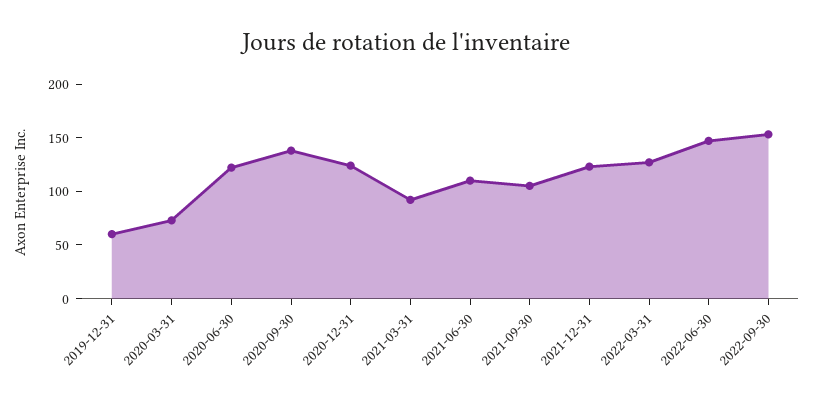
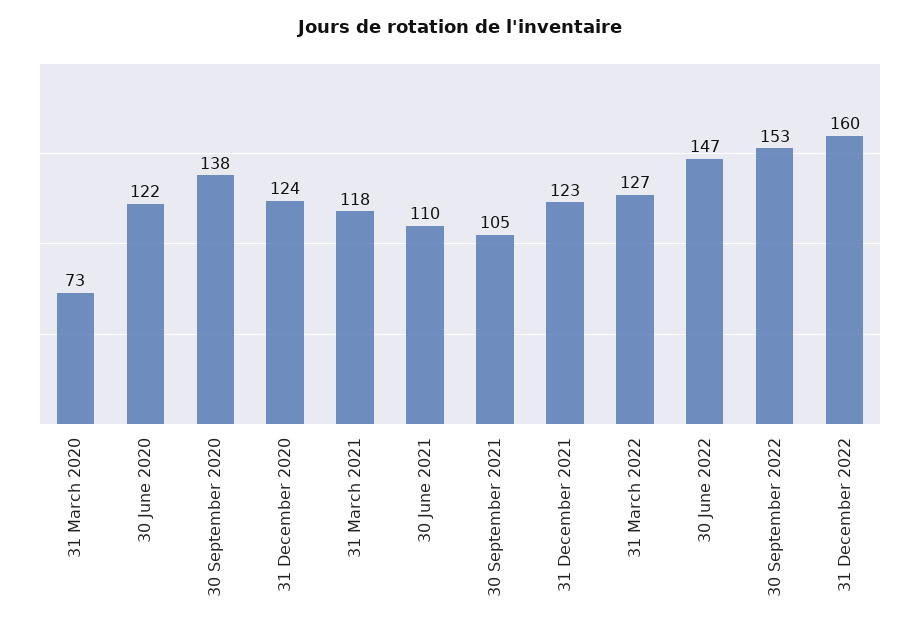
2019-12-31: 60 -> none
2021-03-31: 90 -> 118
31 December 2022: none -> 160

